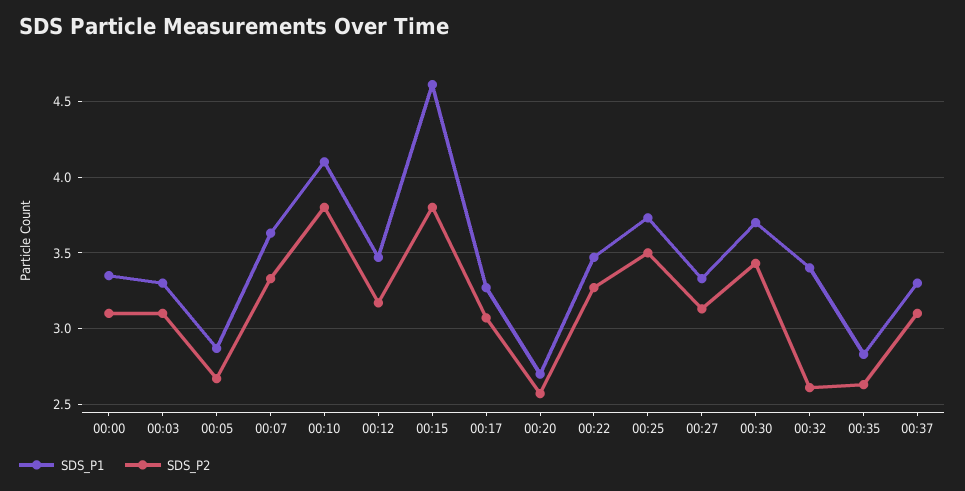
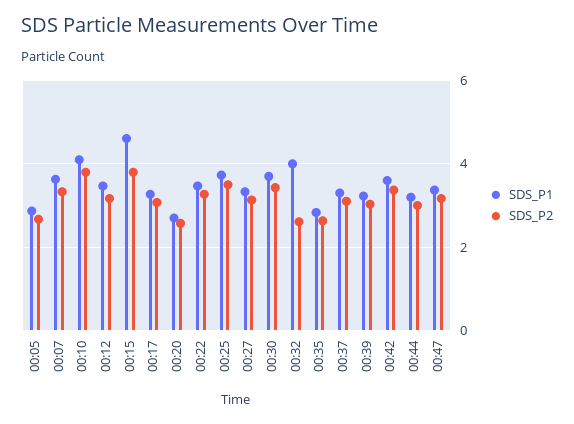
SDS_P1, 00:00: 3.35 -> none
SDS_P2, 00:00: 3.1 -> none
SDS_P1, 00:03: 3.3 -> none
SDS_P2, 00:03: 3.1 -> none
SDS_P1, 00:32: 3.4 -> 4
SDS_P1, 00:39: none -> 3.2
SDS_P2, 00:39: none -> 3
SDS_P1, 00:42: none -> 3.6
SDS_P2, 00:42: none -> 3.4
SDS_P1, 00:44: none -> 3.2
SDS_P2, 00:44: none -> 3
SDS_P1, 00:47: none -> 3.4
SDS_P2, 00:47: none -> 3.2

